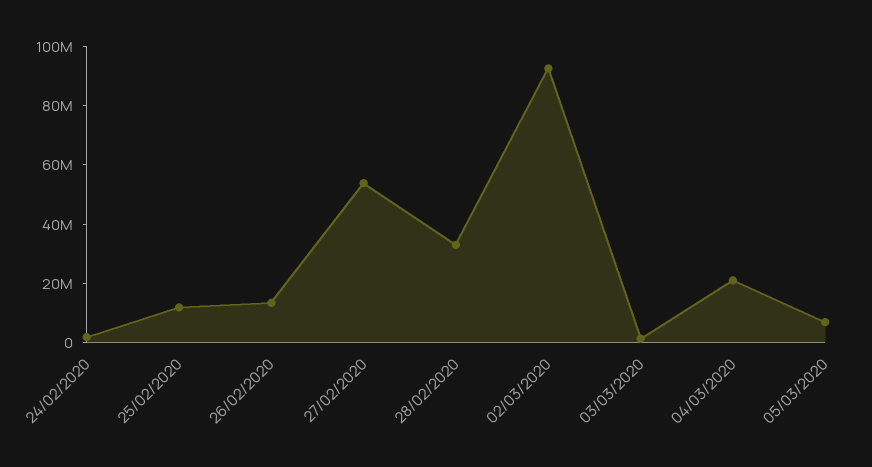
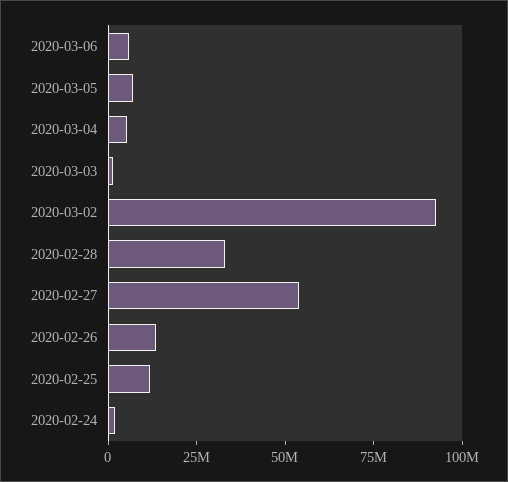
04/03/2020: 20000000 -> 5000000
2020-03-06: none -> 5000000

